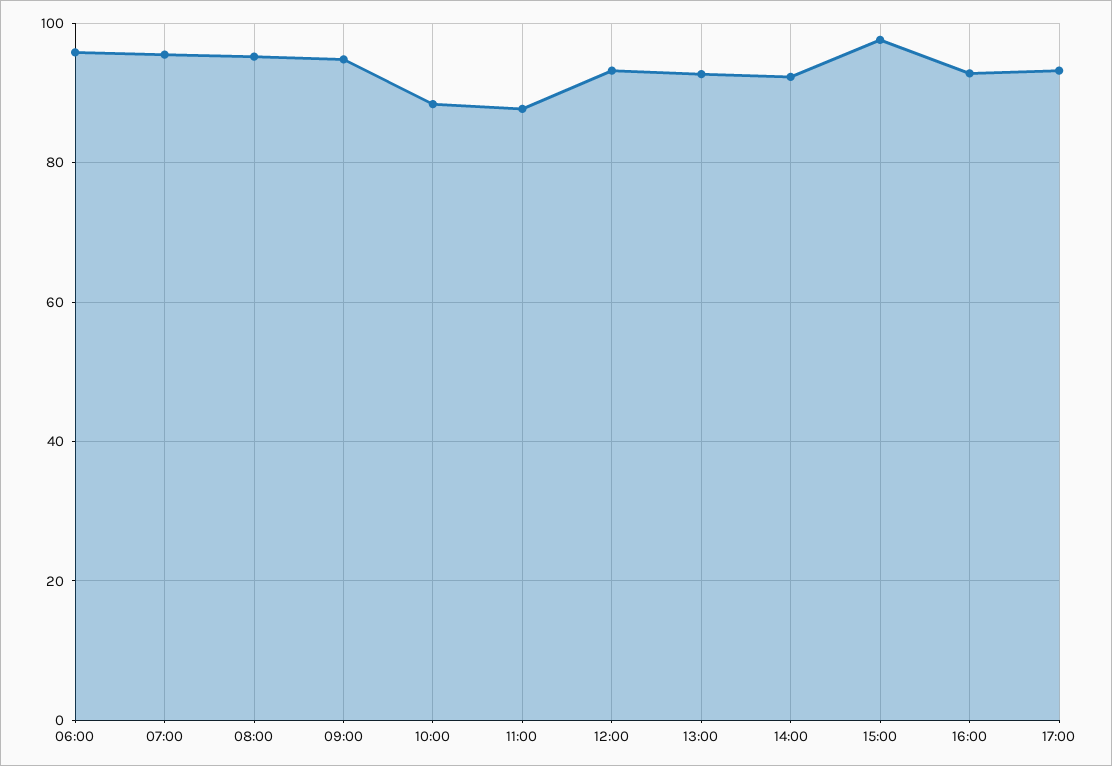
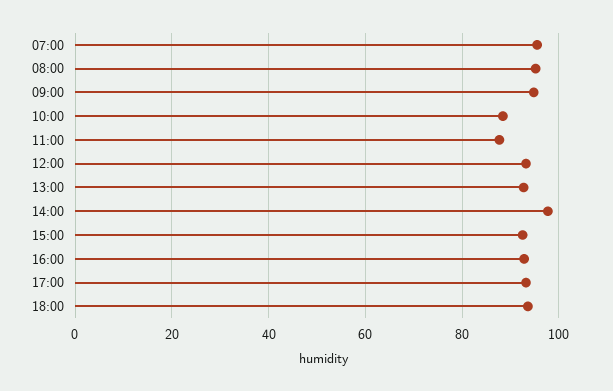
06:00: 96 -> none
14:00: 92 -> 98
15:00: 98 -> 92
18:00: none -> 94

